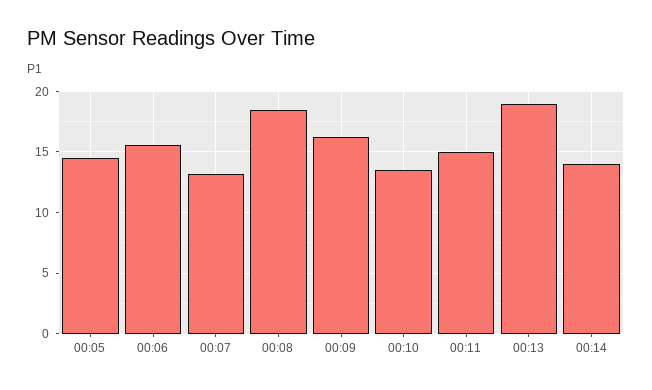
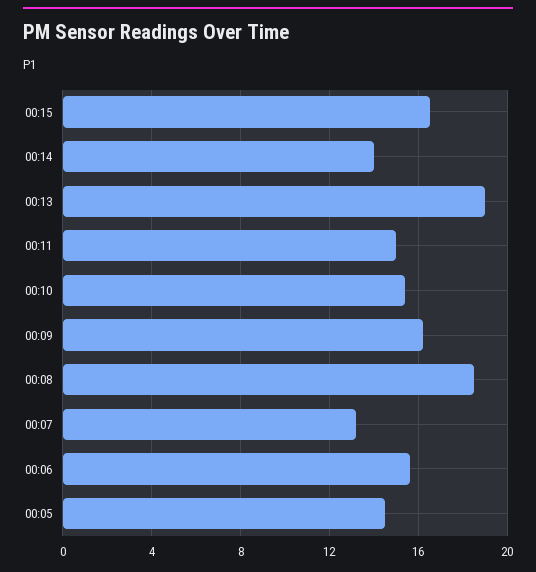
00:10: 13.5 -> 15.5
00:15: none -> 16.5

